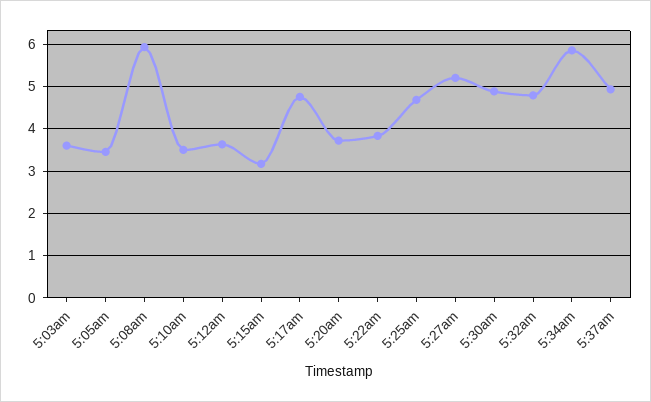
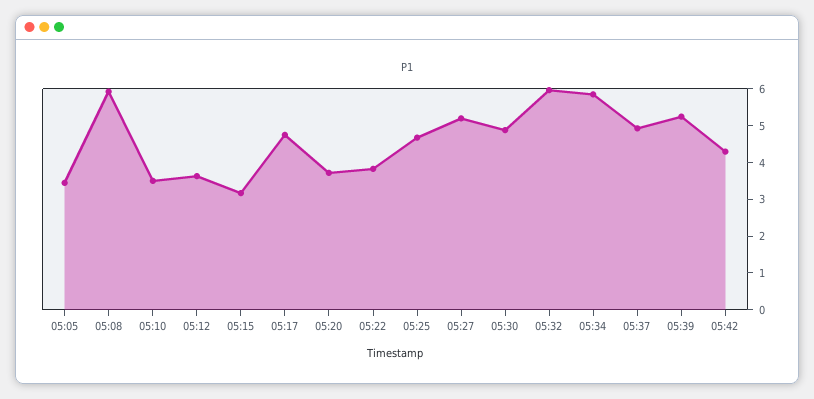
5:03am: 3.6 -> none
5:32am: 4.8 -> 6
05:39: none -> 5.25
05:42: none -> 4.25

